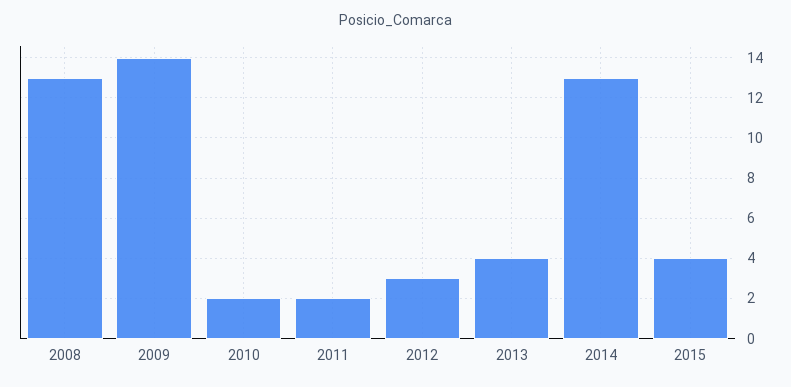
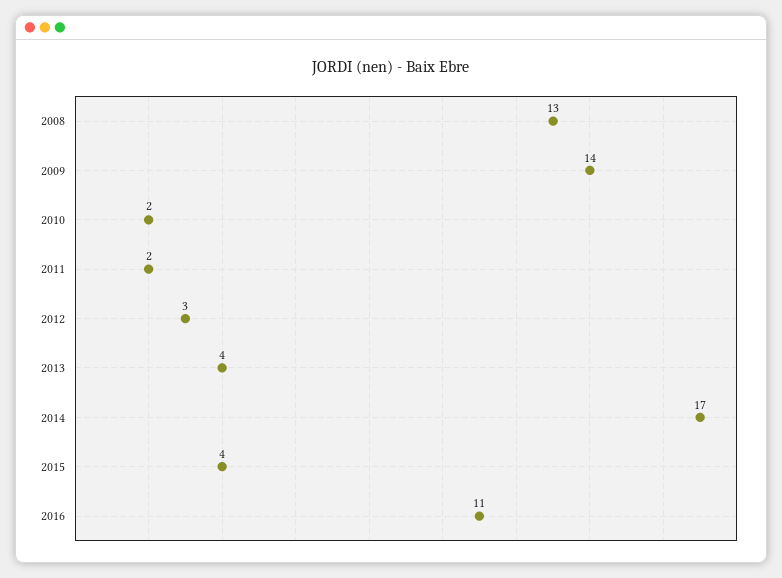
2014: 13 -> 17
2016: none -> 11

